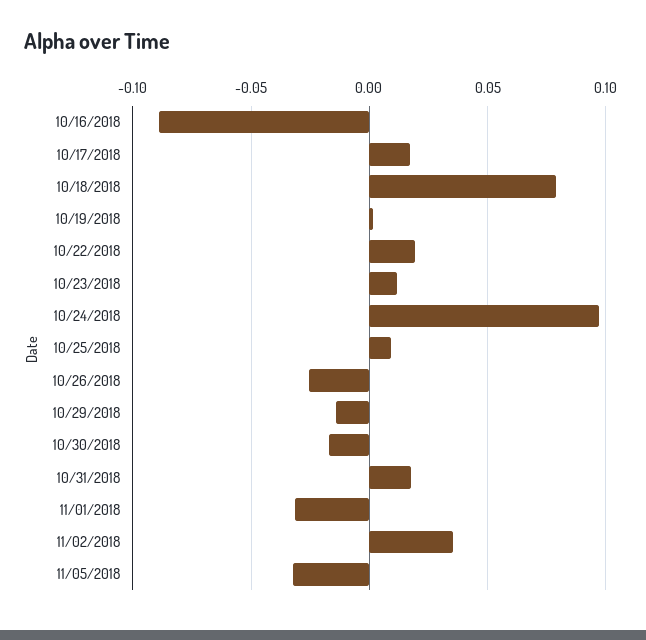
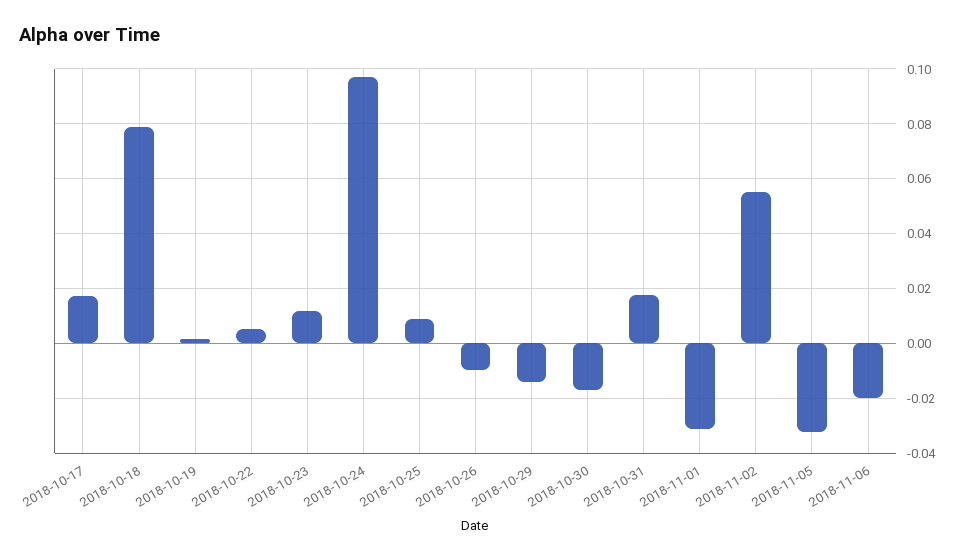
10/16/2018: -0.09 -> none
10/22/2018: 0.02 -> 0.005
10/26/2018: -0.025 -> -0.01
11/02/2018: 0.035 -> 0.055
2018-11-06: none -> -0.02

